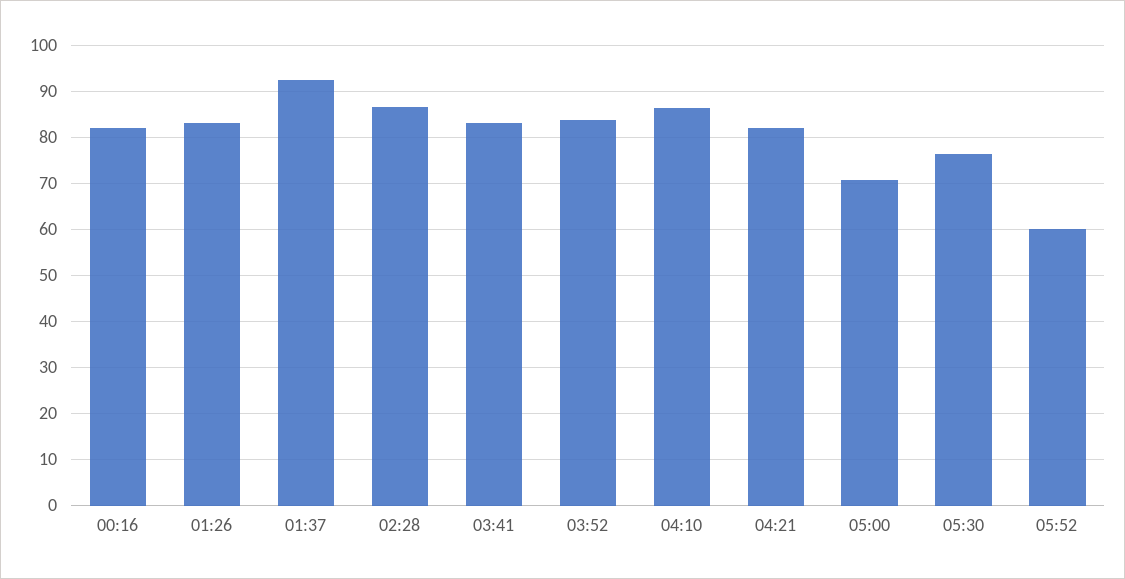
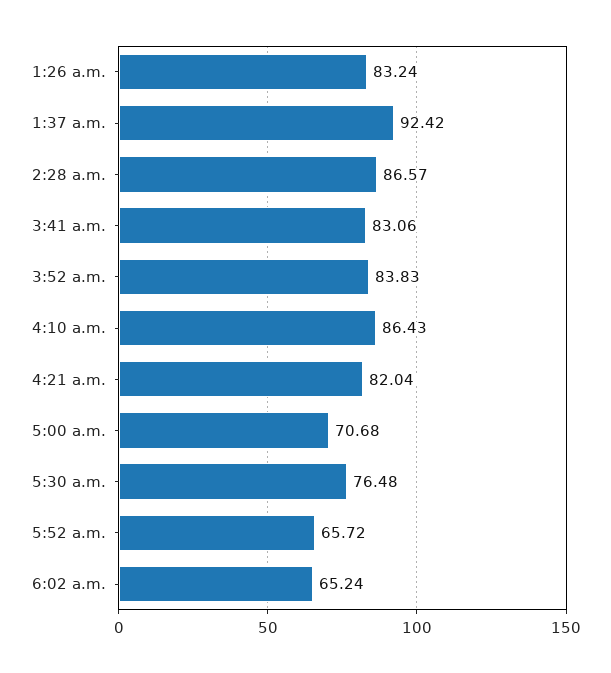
00:16: 82 -> none
05:52: 60 -> 65.72
6:02 a.m.: none -> 65.24

